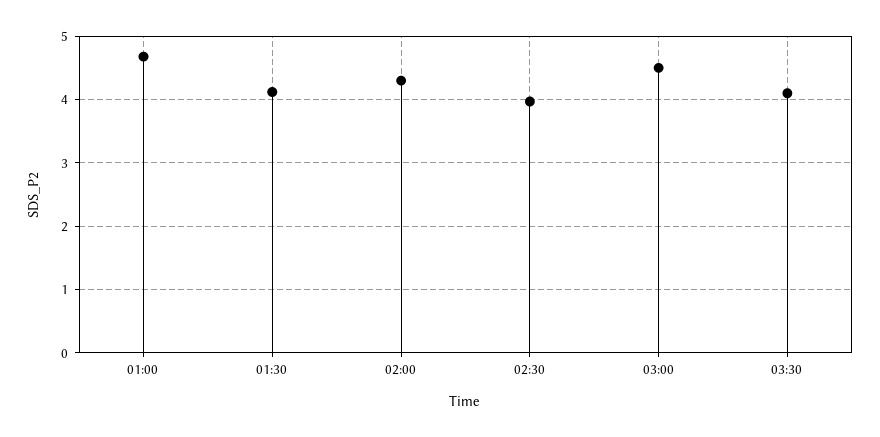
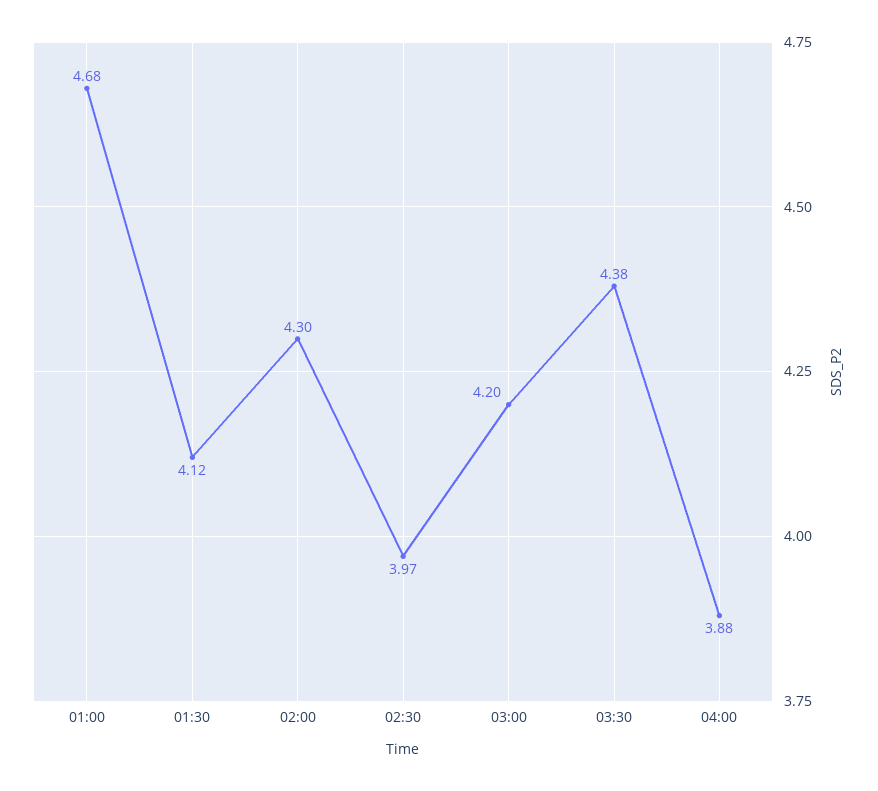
03:00: 4.5 -> 4.2
03:30: 4.1 -> 4.38
04:00: none -> 3.88

